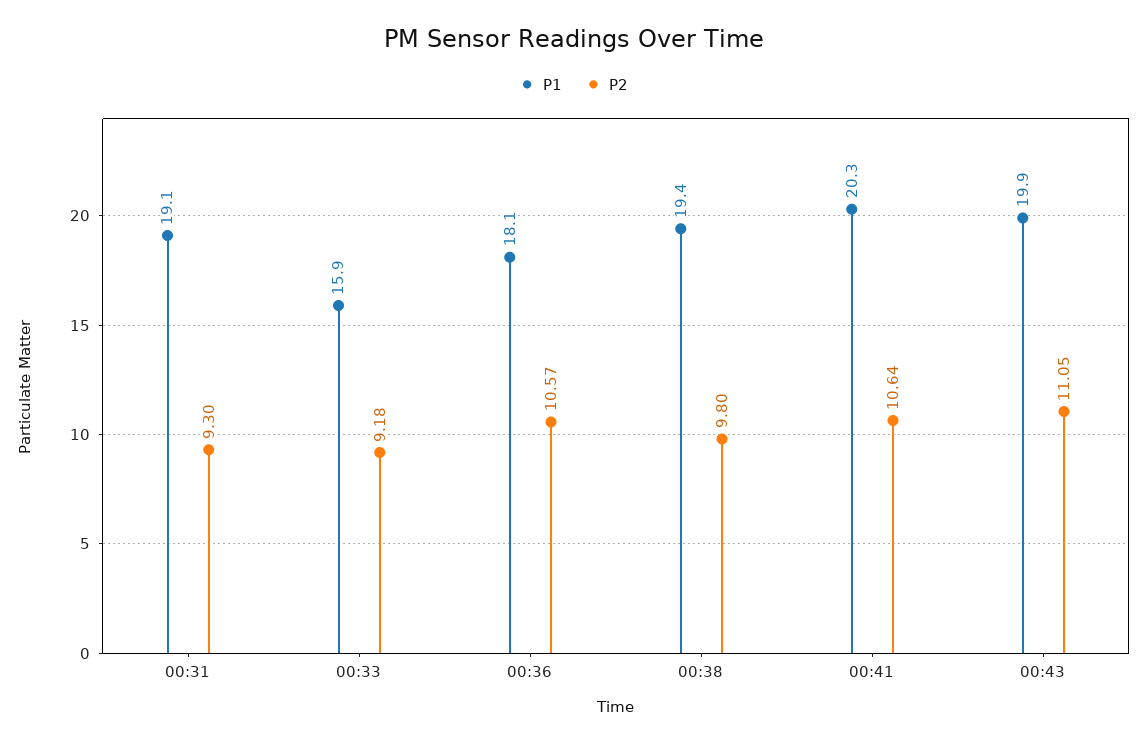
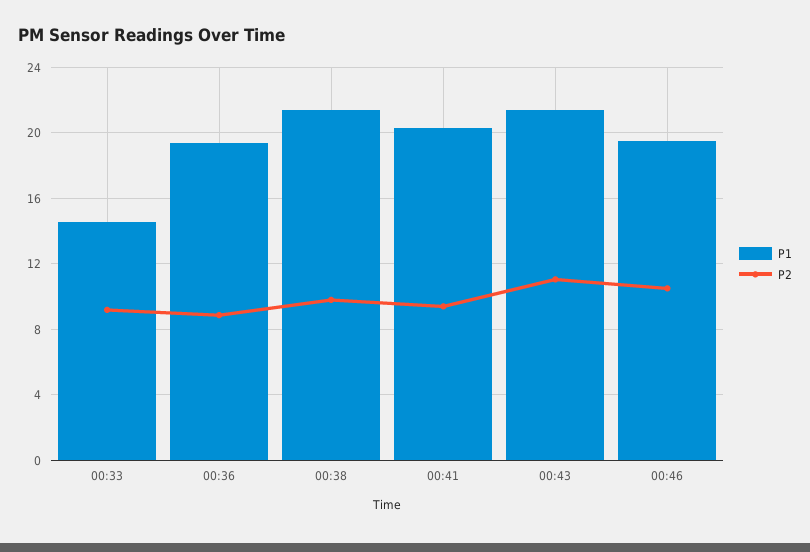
P1, 00:31: 19.1 -> none
P2, 00:31: 9.3 -> none
P1, 00:33: 15.9 -> 14.5
P1, 00:36: 18.1 -> 19.5
P2, 00:36: 10.57 -> 9
P1, 00:38: 19.4 -> 21.5
P2, 00:41: 10.64 -> 9.5
P1, 00:43: 19.9 -> 21.5
P1, 00:46: none -> 19.5
P2, 00:46: none -> 10.5

